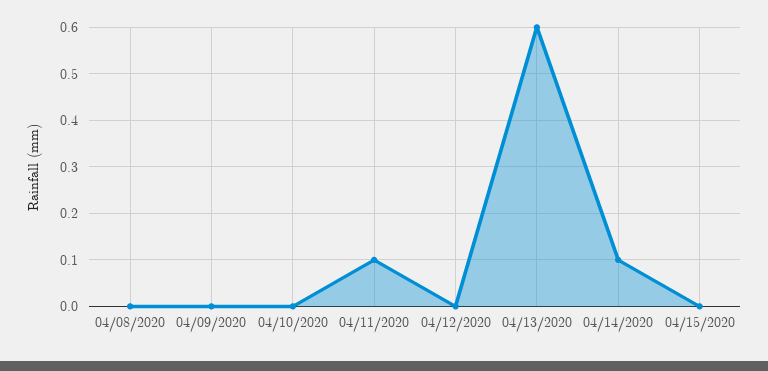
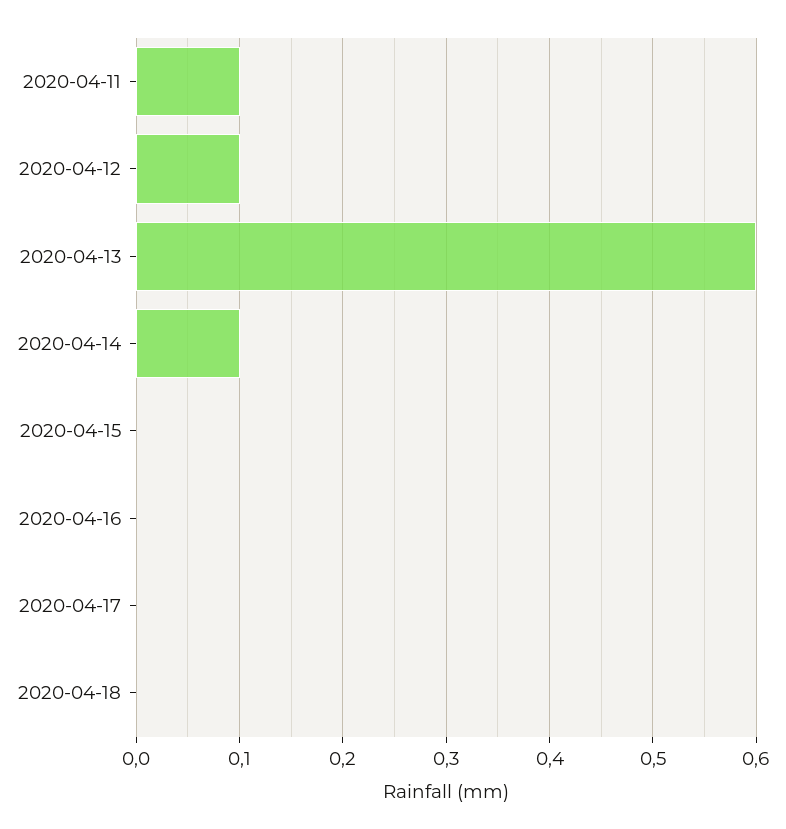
04/08/2020: 0 -> none
04/09/2020: 0 -> none
04/10/2020: 0 -> none
04/12/2020: 0 -> 0.1
2020-04-16: none -> 0
2020-04-17: none -> 0
2020-04-18: none -> 0

